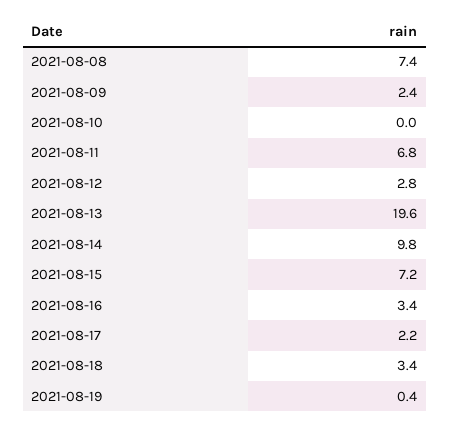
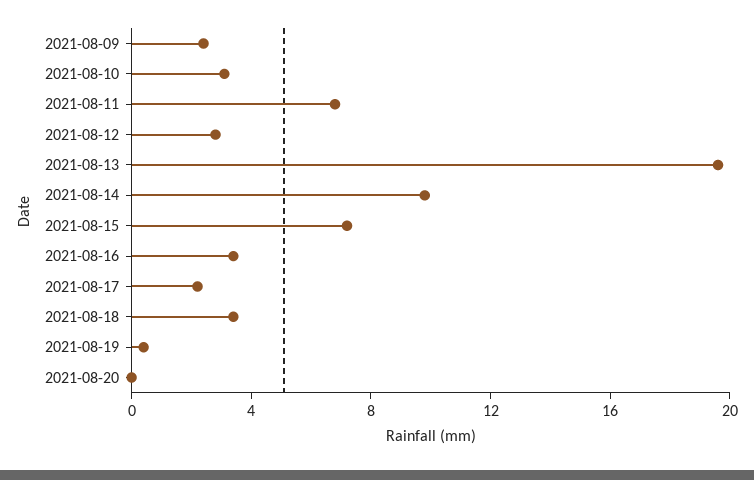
2021-08-08: 7.4 -> none
2021-08-10: 0 -> 3
2021-08-20: none -> 0

